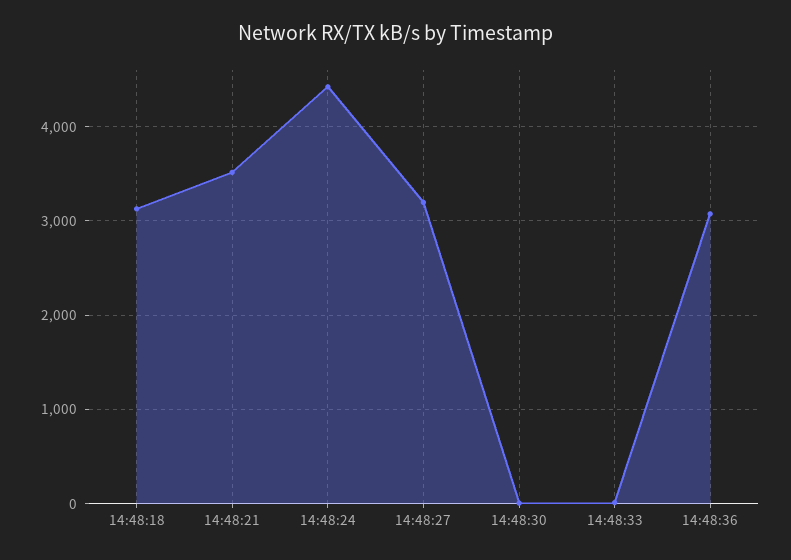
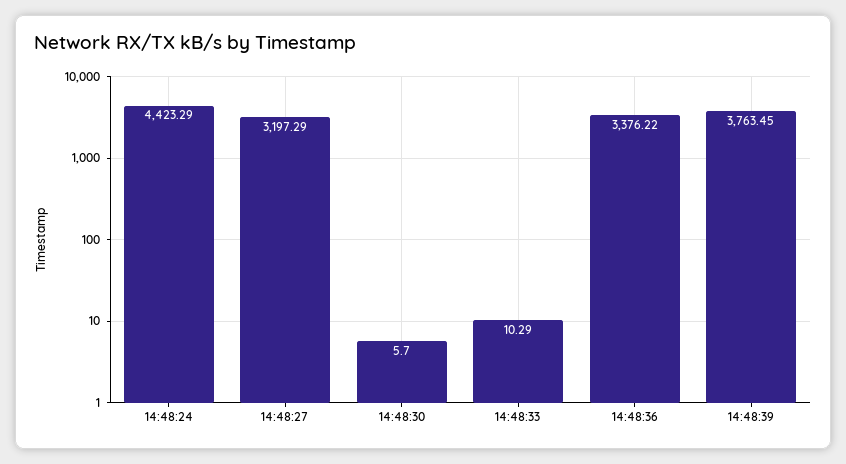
14:48:18: 3100 -> none
14:48:21: 3500 -> none
14:48:36: 3100 -> 3376.22
14:48:39: none -> 3763.45

